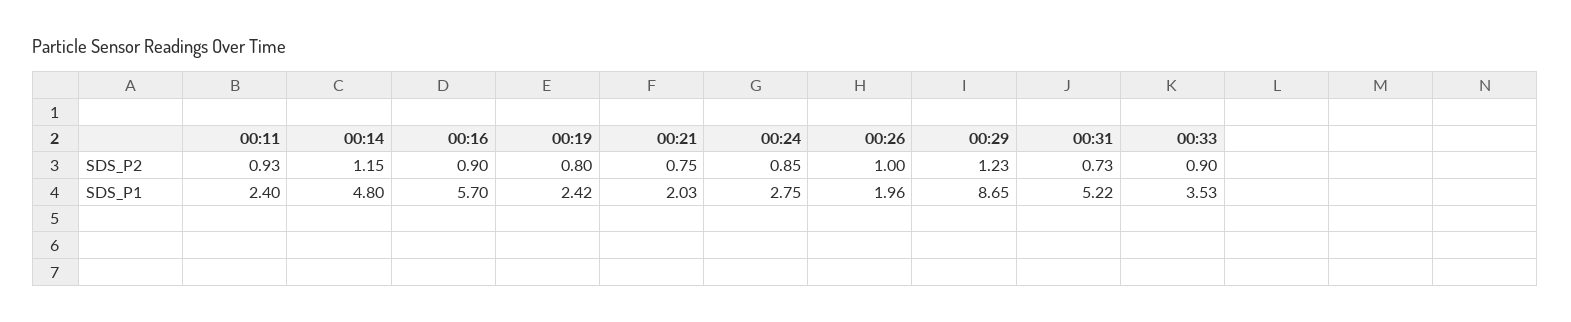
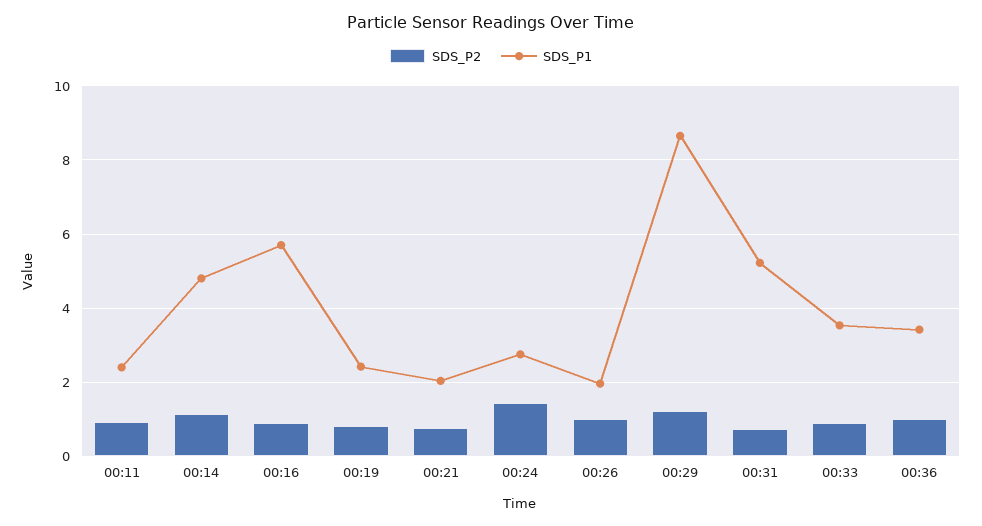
SDS_P2, 00:24: 0.85 -> 1.4
SDS_P2, 00:36: none -> 1
SDS_P1, 00:36: none -> 3.4

